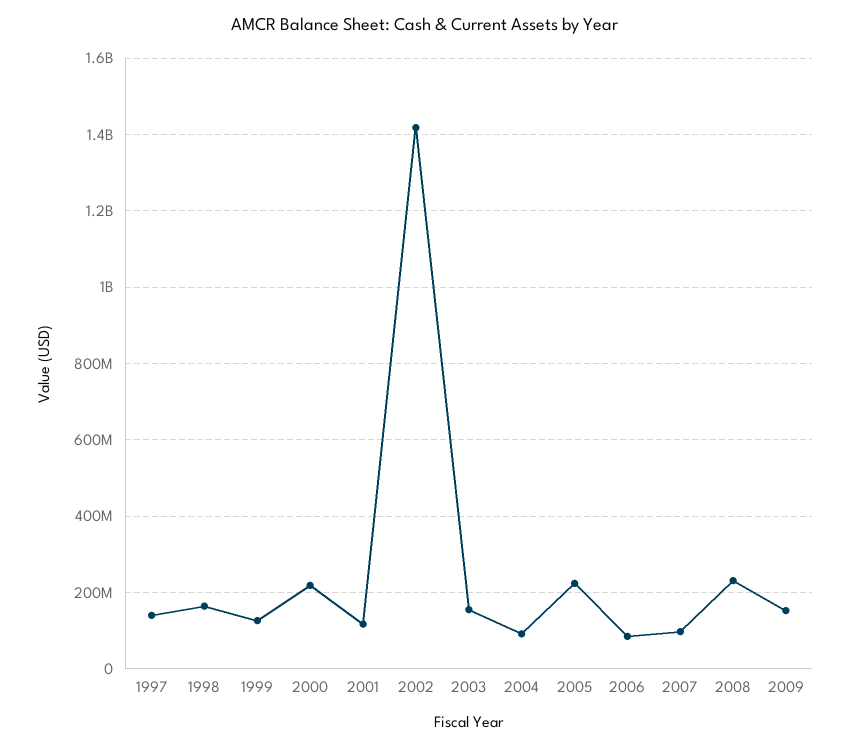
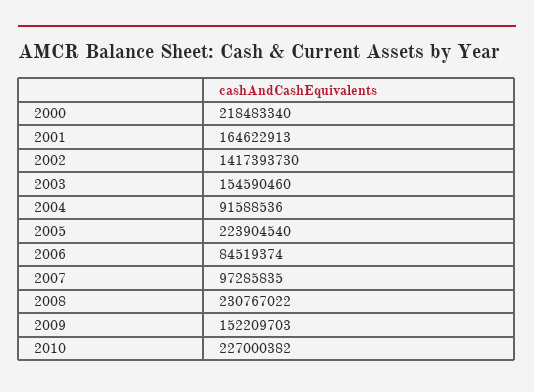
1997: 140000000 -> none
1998: 160000000 -> none
1999: 120000000 -> none
2001: 120000000 -> 164622913
2010: none -> 227000382

